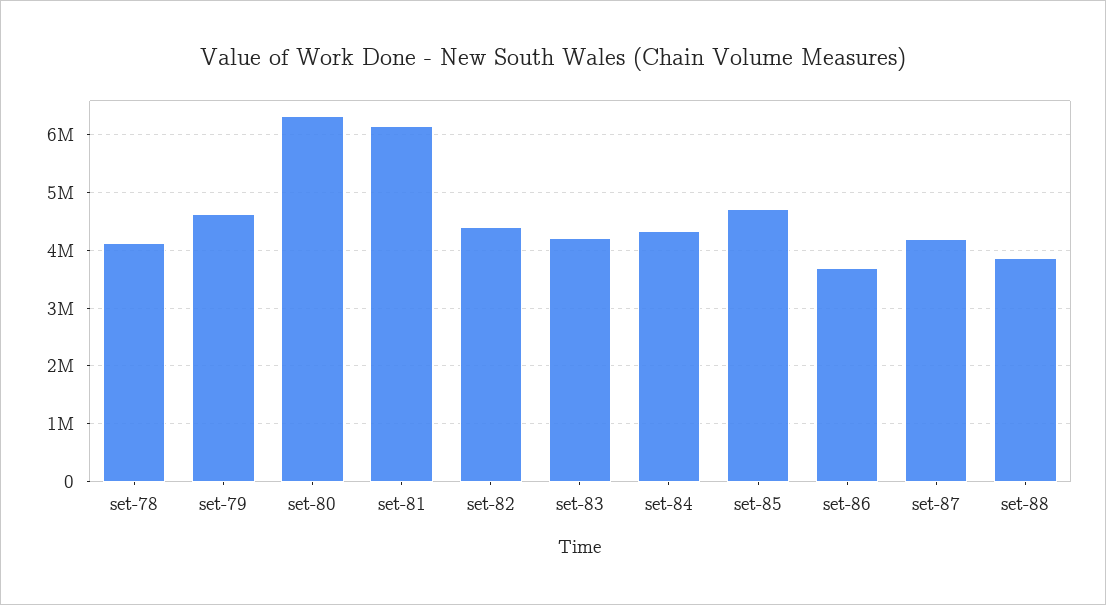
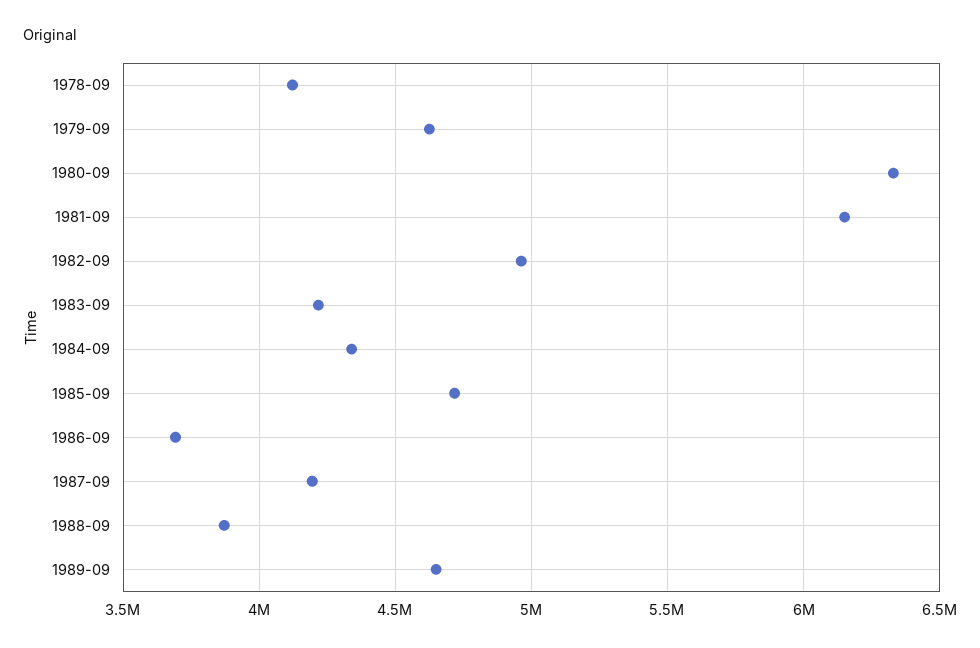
set-82: 4400000 -> 4950000
1989-09: none -> 4650000

